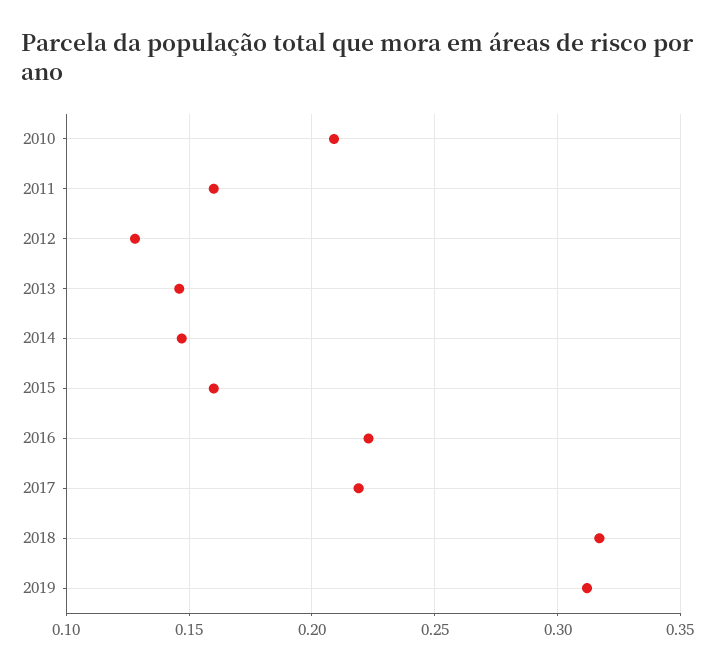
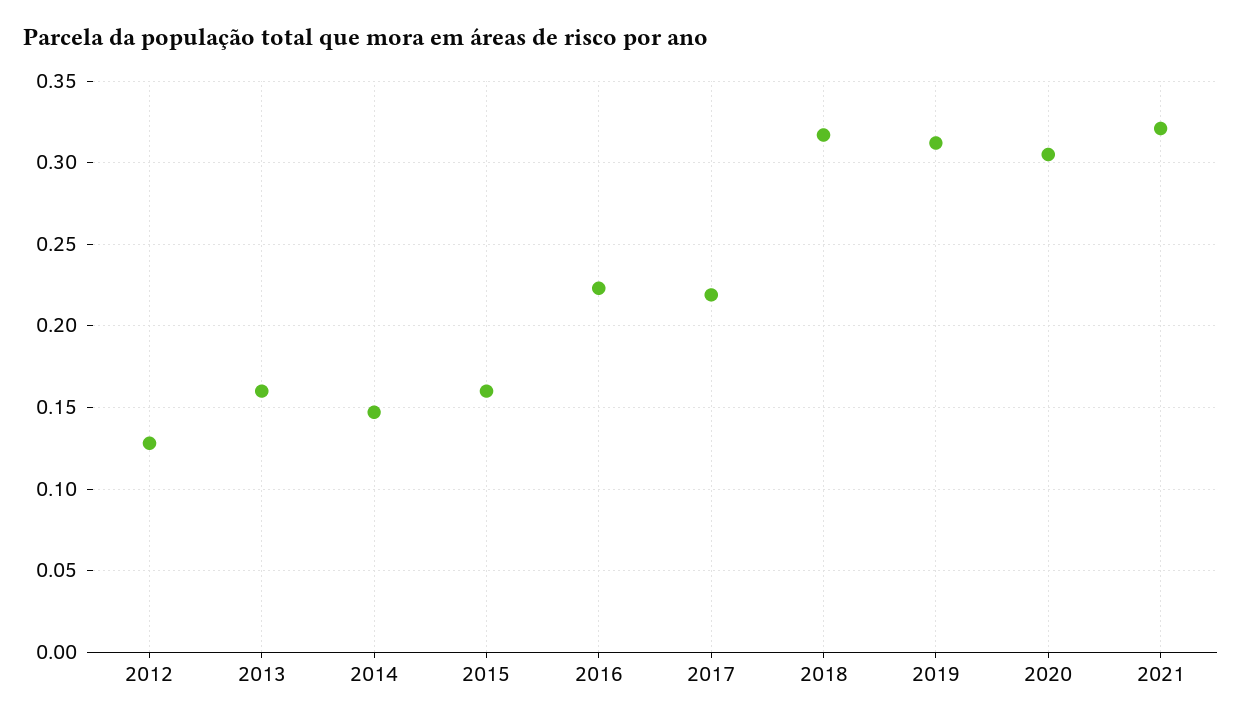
2010: 0.21 -> none
2011: 0.16 -> none
2013: 0.145 -> 0.16
2020: none -> 0.305
2021: none -> 0.32

